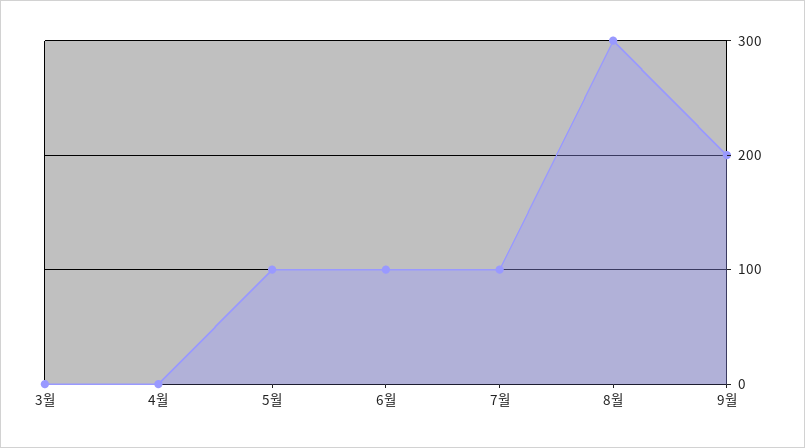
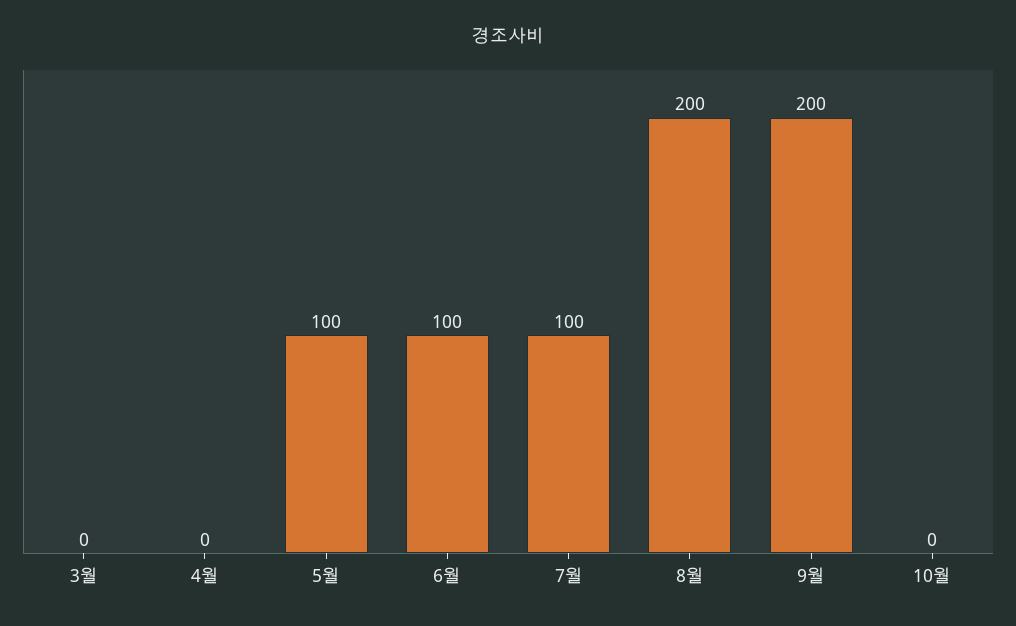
8월: 300 -> 200
10월: none -> 0

